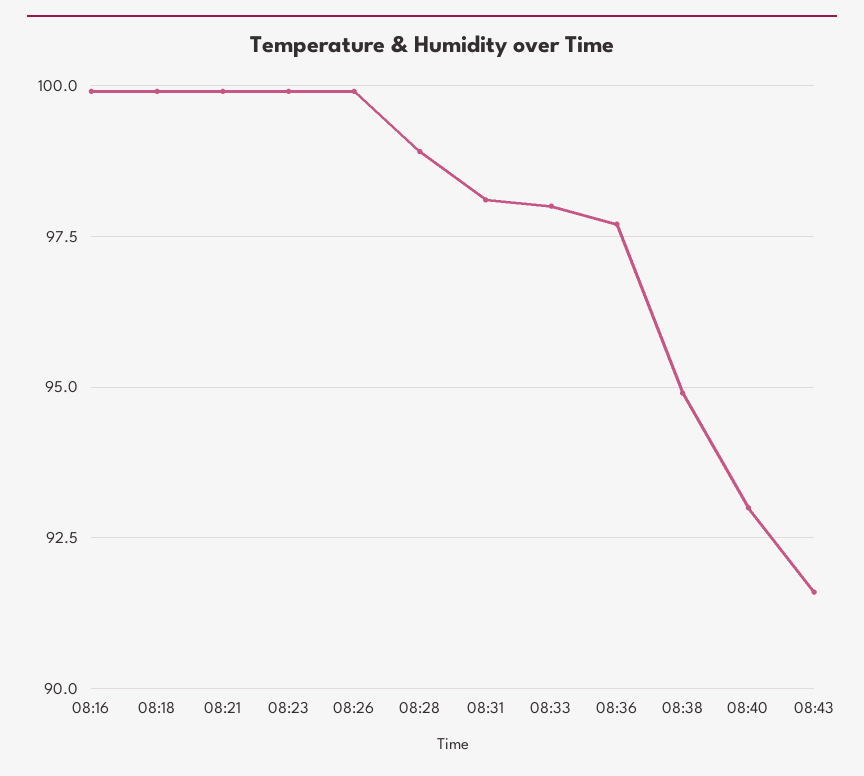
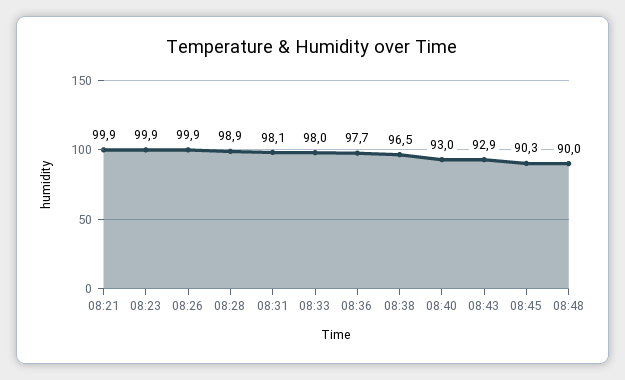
08:16: 100 -> none
08:18: 100 -> none
08:38: 95 -> 96.5
08:43: 91.5 -> 92.9
08:45: none -> 90.3
08:48: none -> 90

